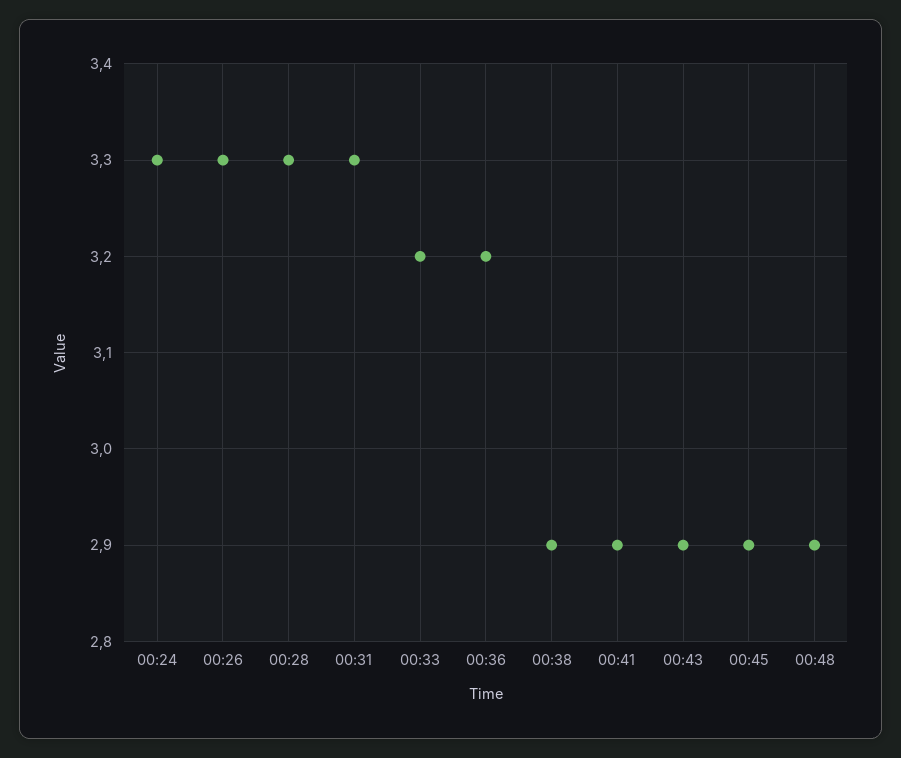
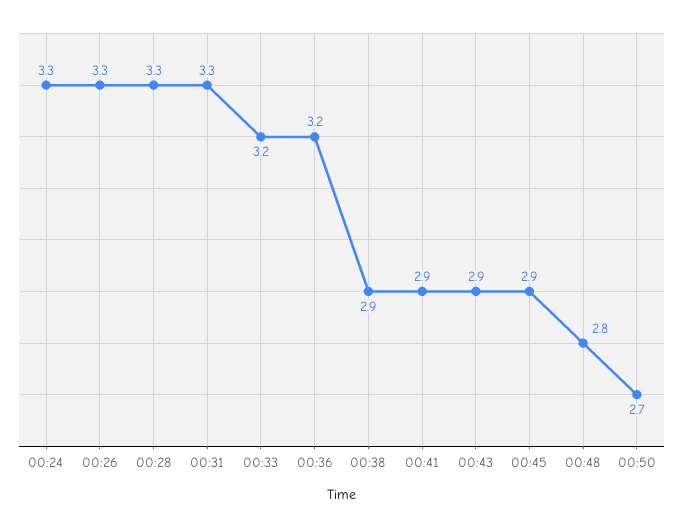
00:48: 2.9 -> 2.8
00:50: none -> 2.7

